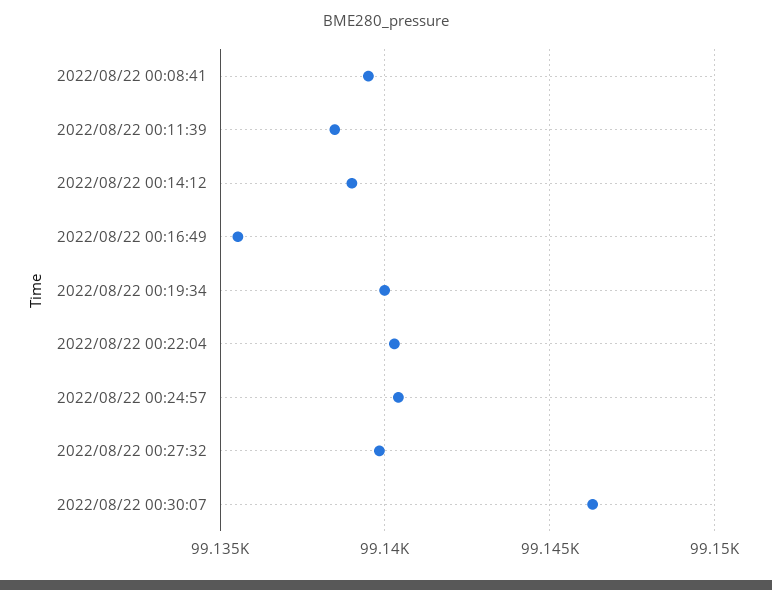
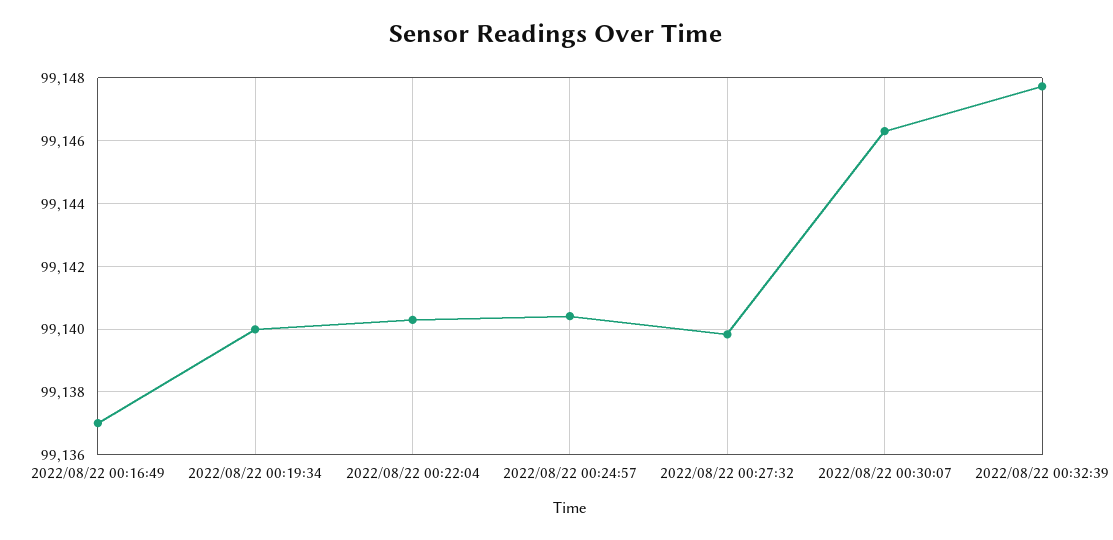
2022/08/22 00:08:41: 99139.5 -> none
2022/08/22 00:11:39: 99138.5 -> none
2022/08/22 00:14:12: 99139 -> none
2022/08/22 00:16:49: 99135.5 -> 99137
2022/08/22 00:32:39: none -> 99147.8

